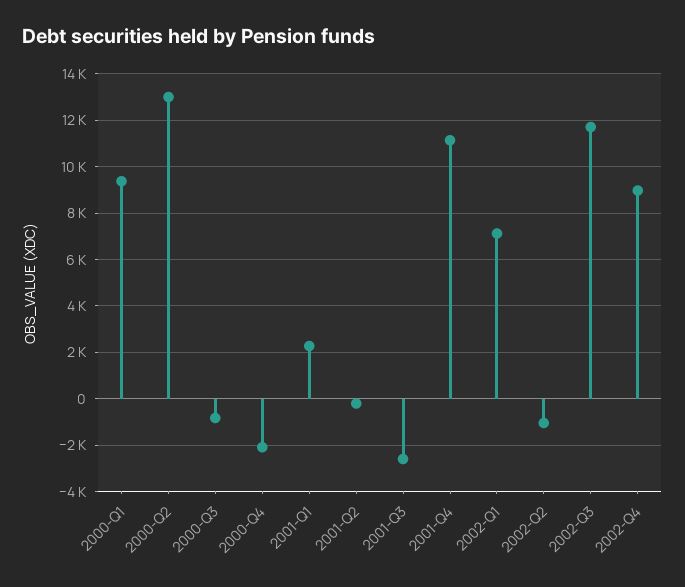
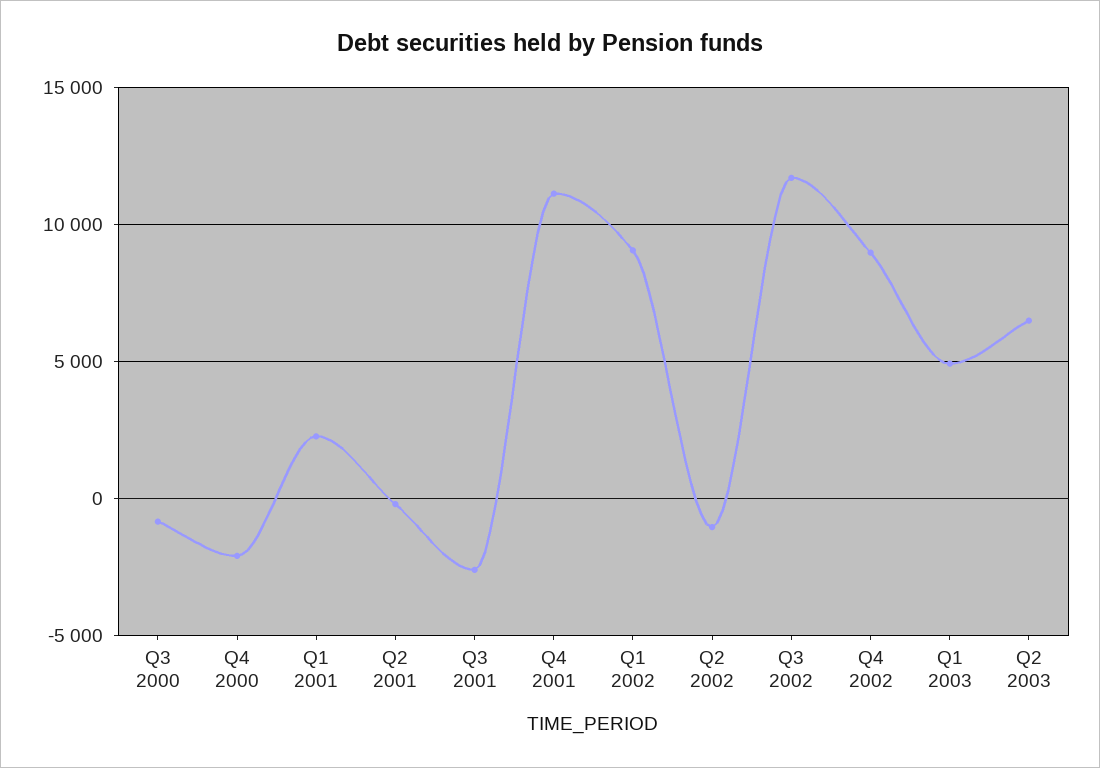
2000-Q1: 9500 -> none
2000-Q2: 13000 -> none
2002-Q1: 7000 -> 9000
Q1 2003: none -> 5000
Q2 2003: none -> 6500

